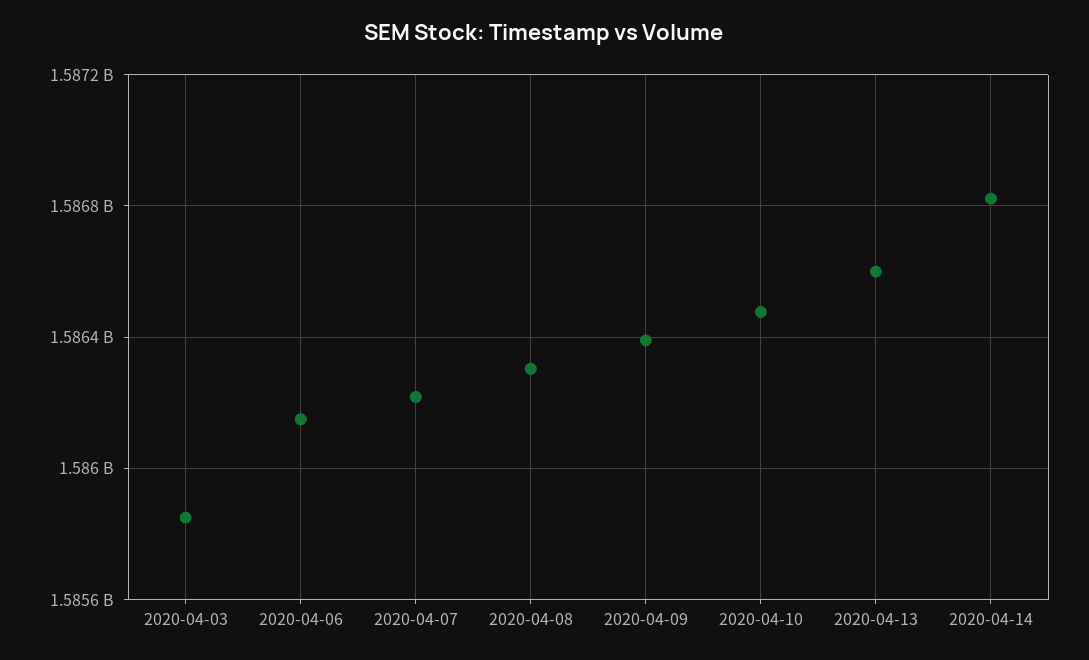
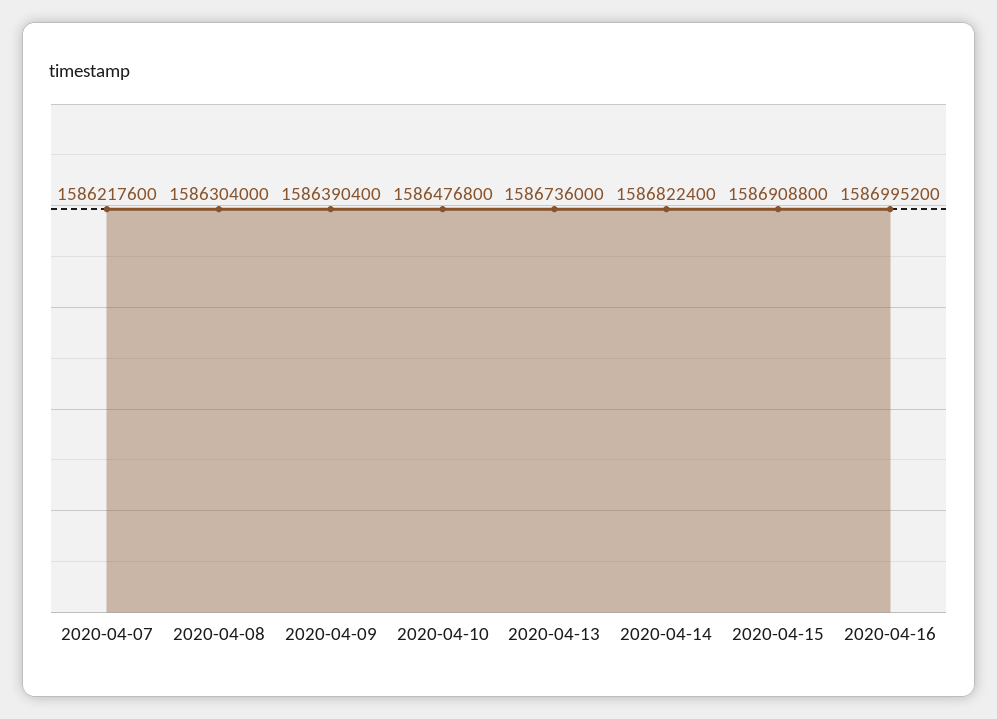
2020-04-03: 1585850000 -> none
2020-04-06: 1586150000 -> none
2020-04-13: 1586600000 -> 1586736000
2020-04-15: none -> 1586908800
2020-04-16: none -> 1586995200

